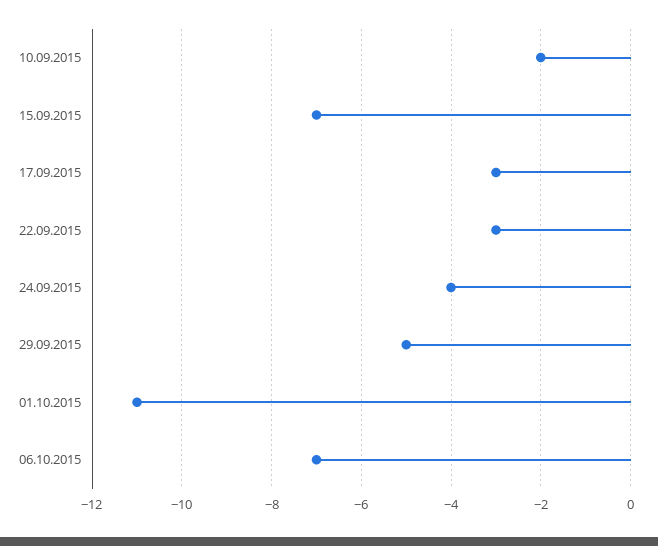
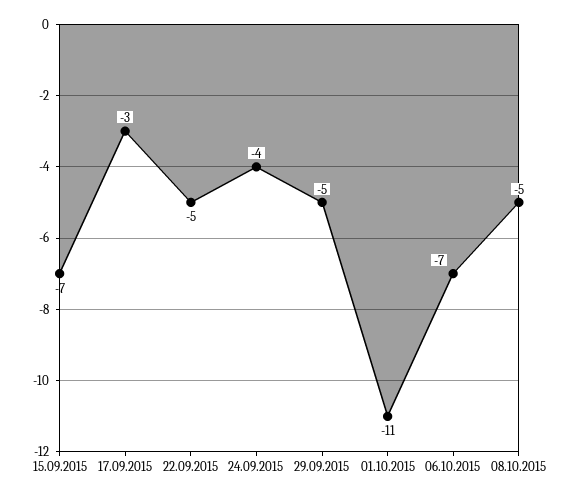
10.09.2015: -2 -> none
22.09.2015: -3 -> -5
08.10.2015: none -> -5

